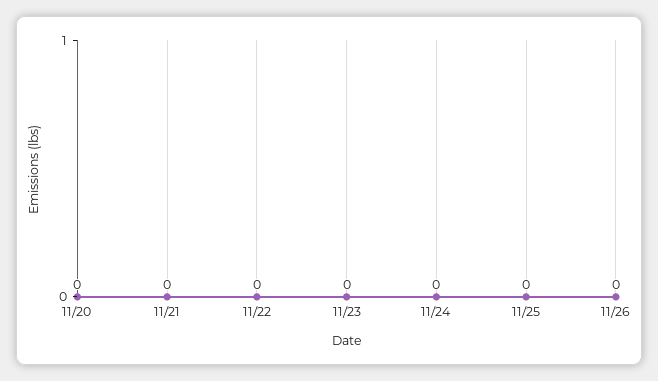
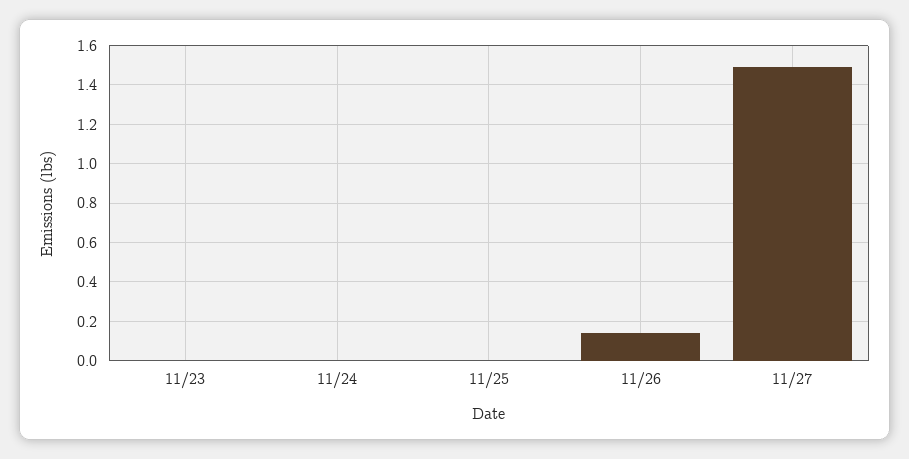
11/20: 0 -> none
11/21: 0 -> none
11/22: 0 -> none
11/26: 0 -> 0.15
11/27: none -> 1.5

